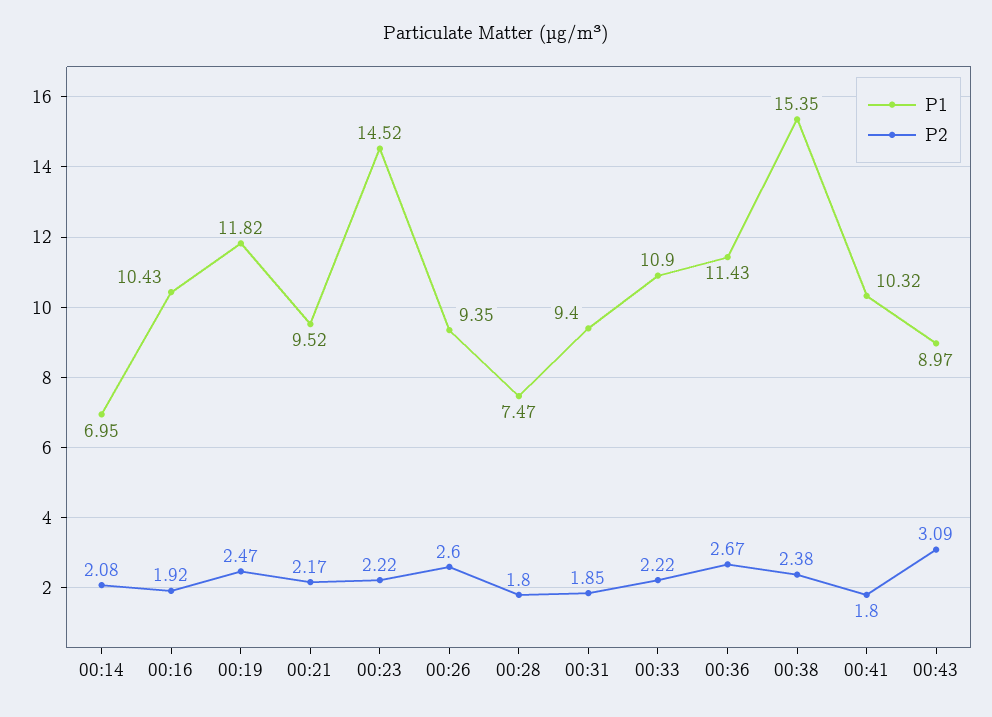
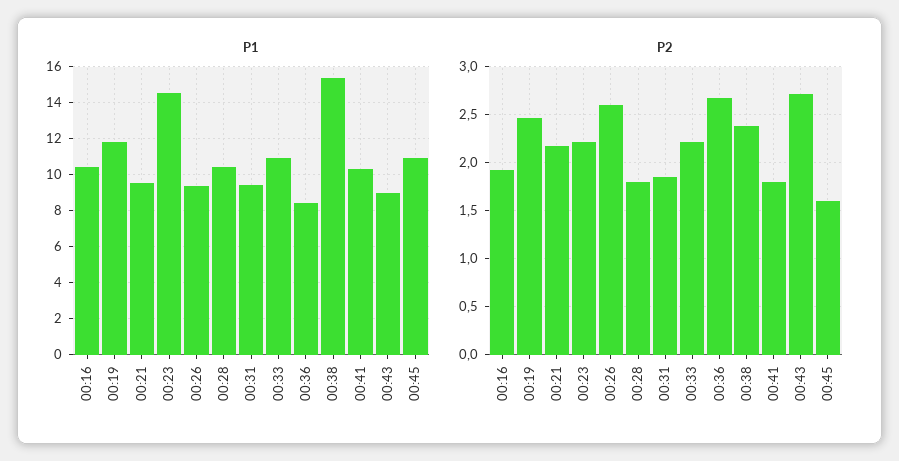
P1, 00:14: 6.95 -> none
P2, 00:14: 2.08 -> none
P1, 00:28: 7.47 -> 10.5
P1, 00:36: 11.43 -> 8.5
P2, 00:43: 3.09 -> 2.7
P1, 00:45: none -> 11
P2, 00:45: none -> 1.6

